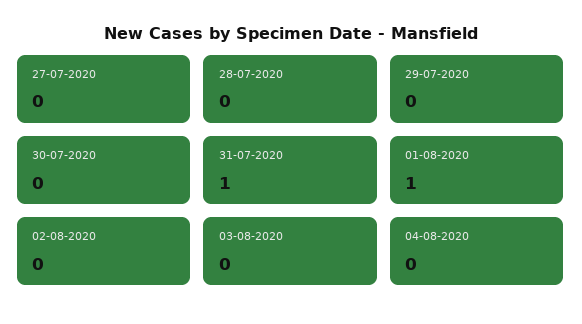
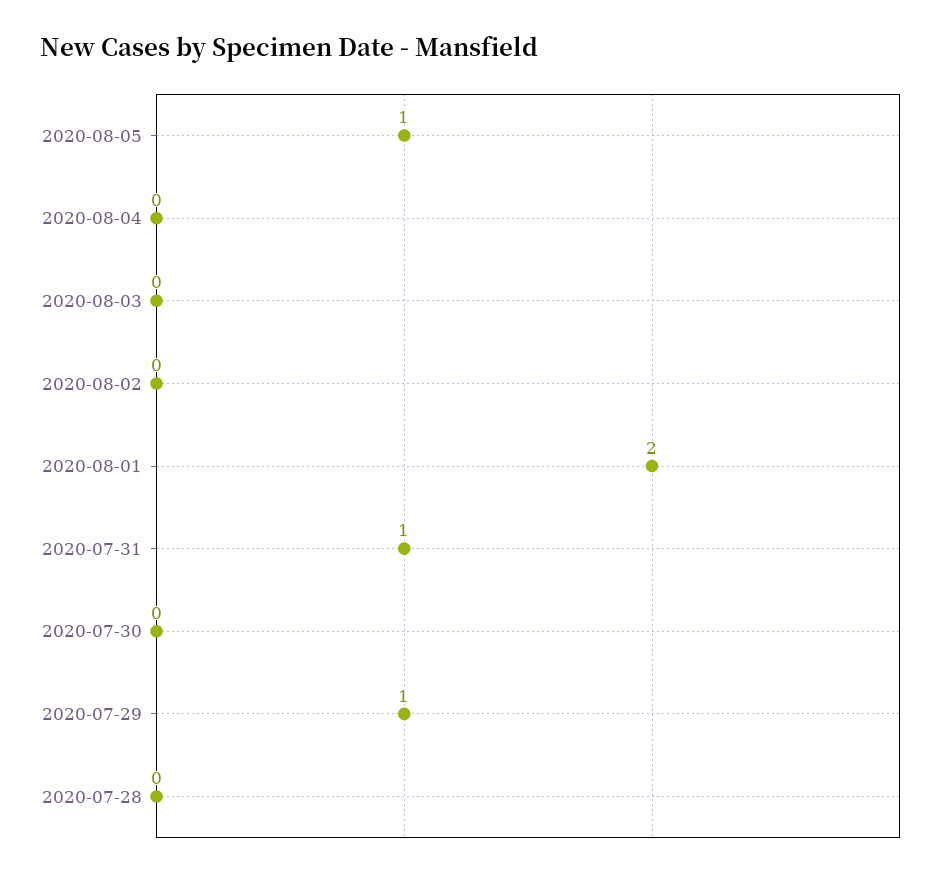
27-07-2020: 0 -> none
29-07-2020: 0 -> 1
01-08-2020: 1 -> 2
2020-08-05: none -> 1

